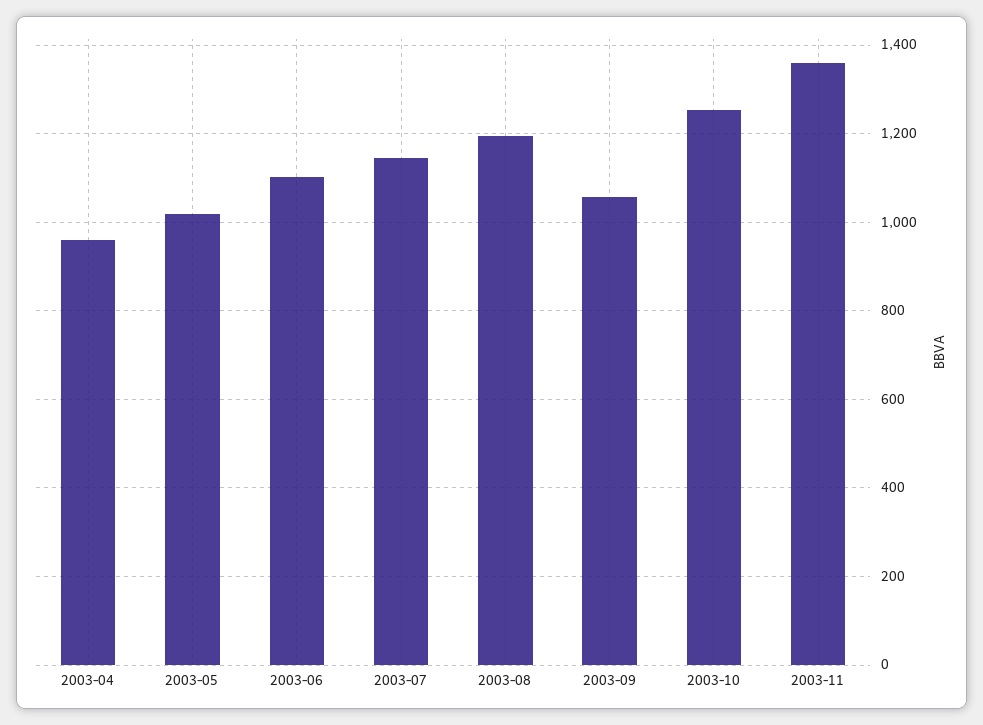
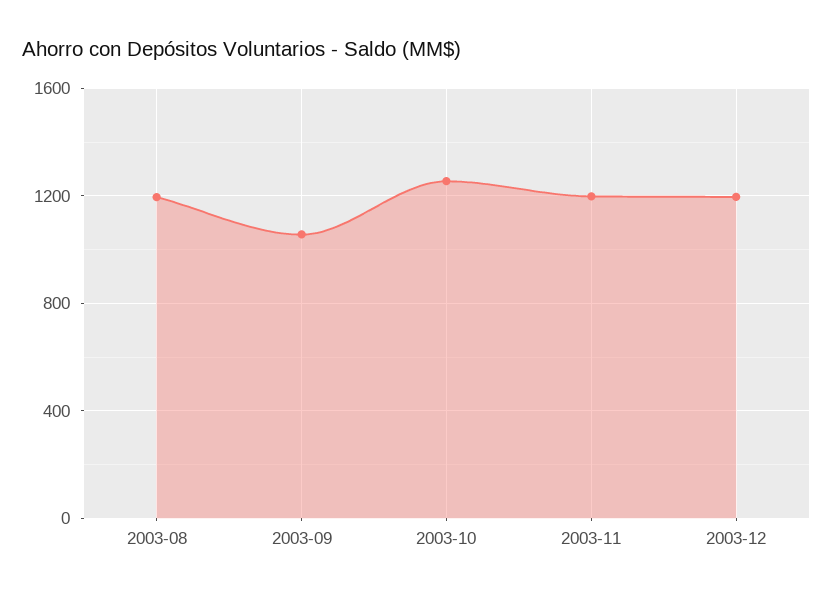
2003-04: 960 -> none
2003-05: 1020 -> none
2003-06: 1100 -> none
2003-07: 1140 -> none
2003-11: 1360 -> 1200
2003-12: none -> 1200

